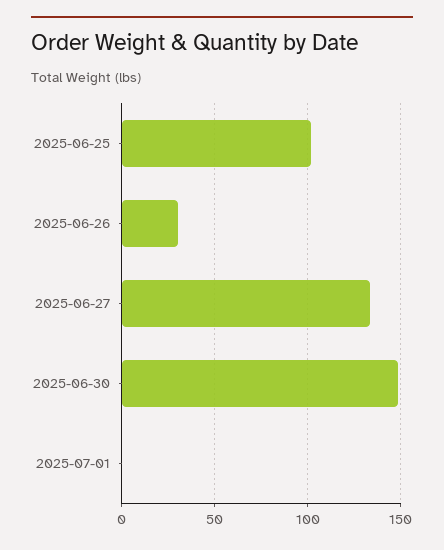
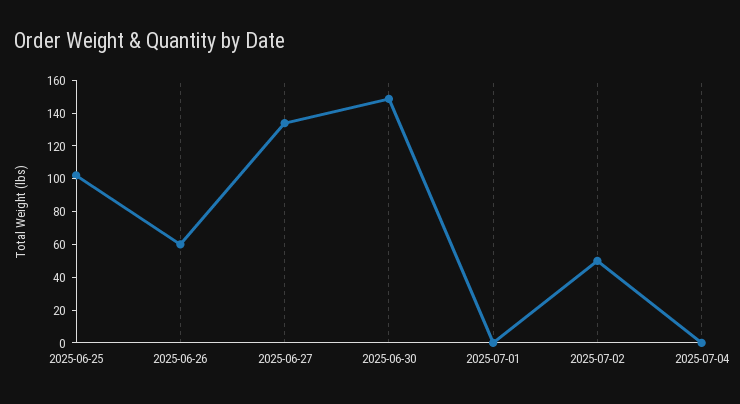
2025-06-26: 30 -> 60
2025-07-02: none -> 50
2025-07-04: none -> 0

